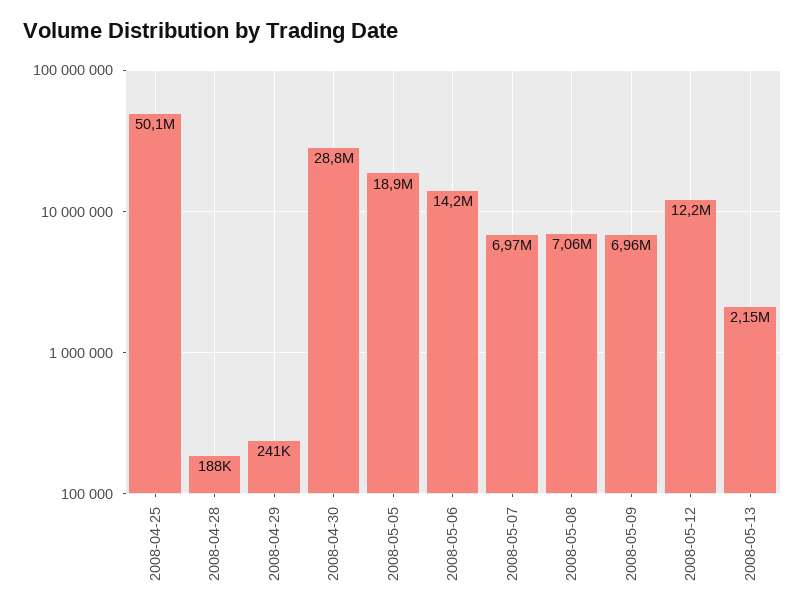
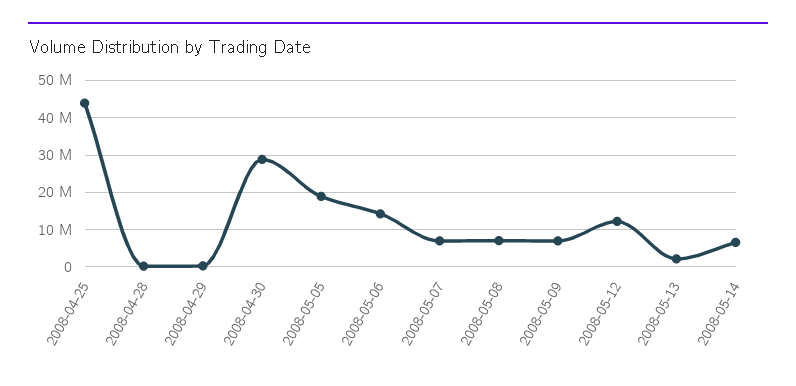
2008-04-25: 50100000 -> 44000000
2008-05-14: none -> 6000000

